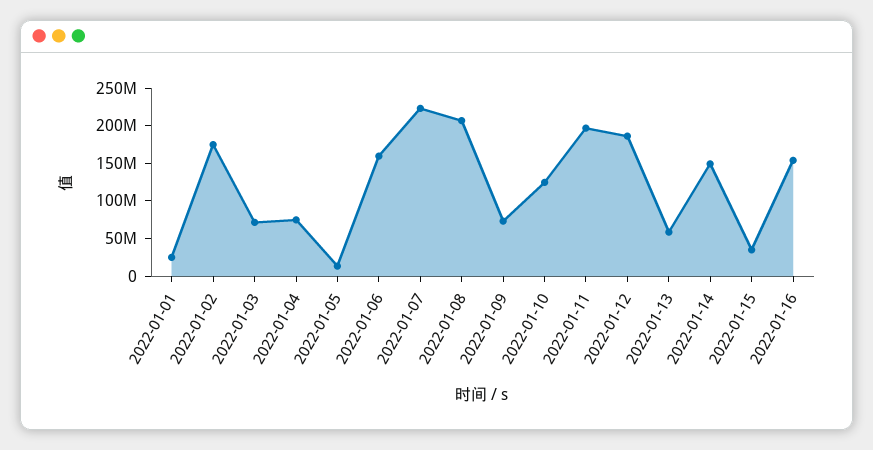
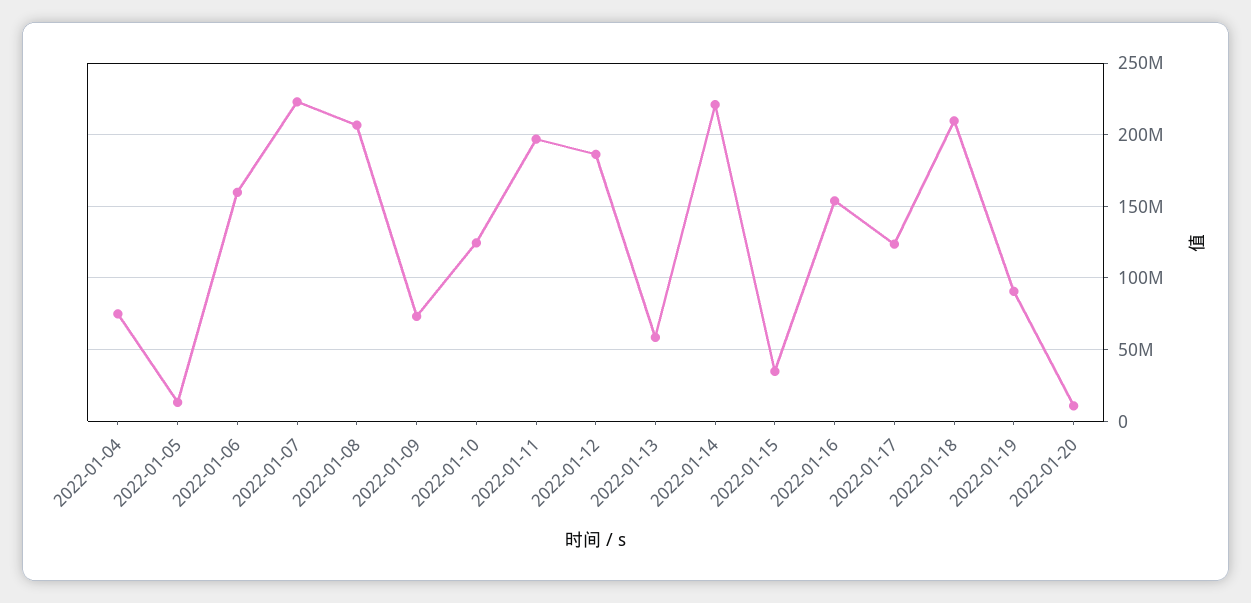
2022-01-01: 25000000 -> none
2022-01-02: 175000000 -> none
2022-01-03: 75000000 -> none
2022-01-14: 150000000 -> 220000000
2022-01-17: none -> 125000000
2022-01-18: none -> 210000000
2022-01-19: none -> 90000000
2022-01-20: none -> 10000000

